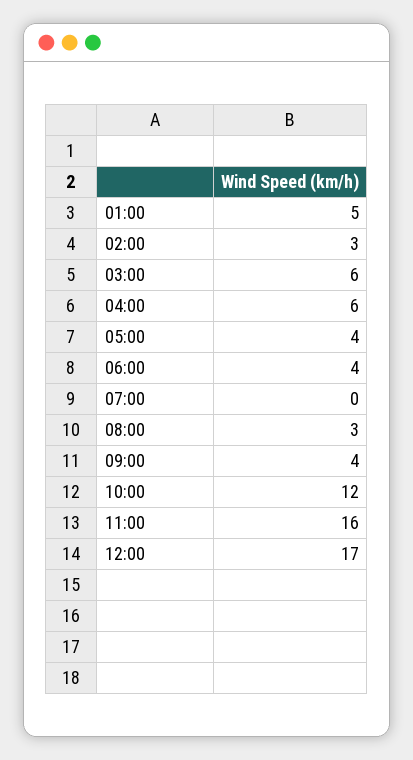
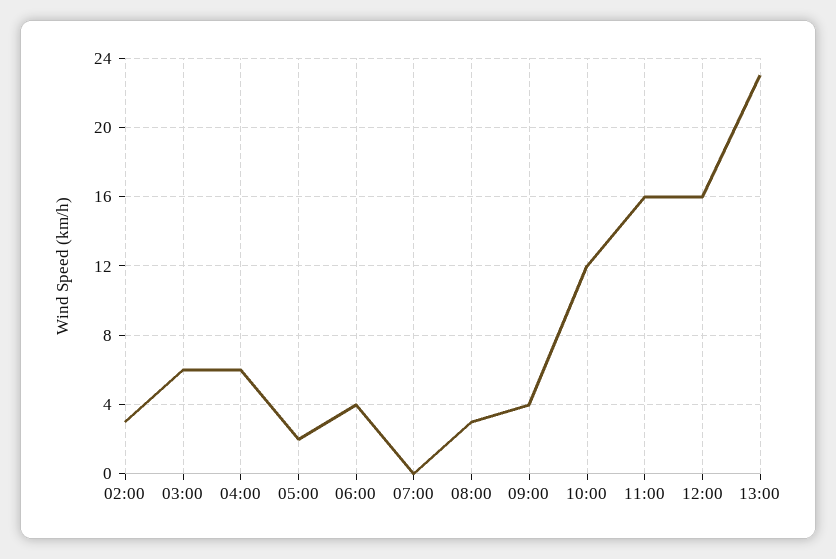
01:00: 5 -> none
05:00: 4 -> 2
12:00: 17 -> 16
13:00: none -> 23

